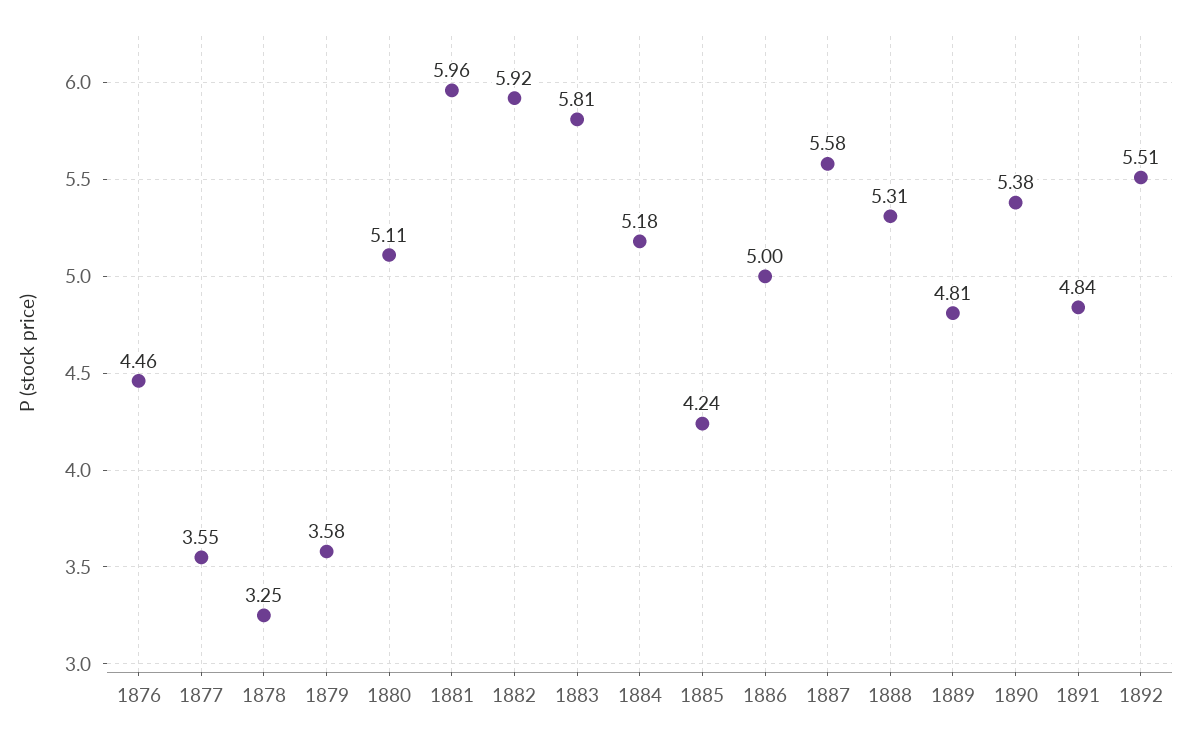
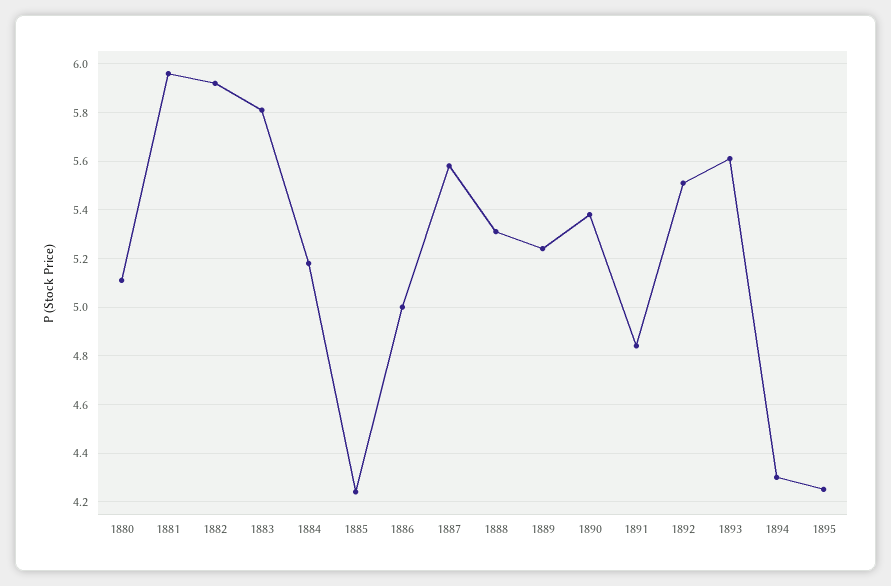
1876: 4.46 -> none
1877: 3.55 -> none
1878: 3.25 -> none
1879: 3.58 -> none
1889: 4.81 -> 5.25
1893: none -> 5.6
1894: none -> 4.3
1895: none -> 4.25

